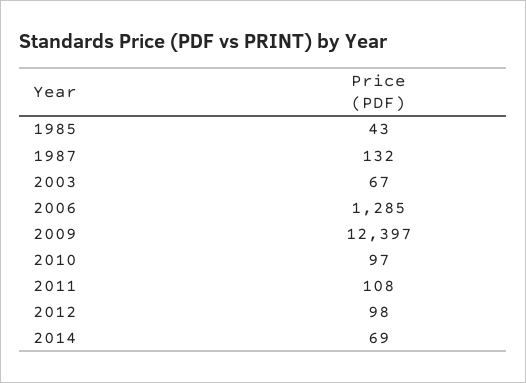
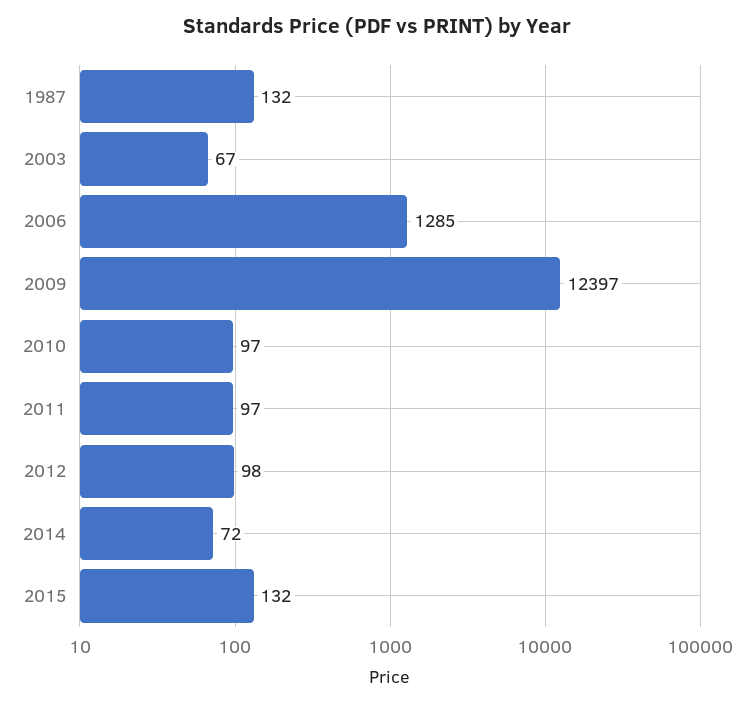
1985: 43 -> none
2011: 108 -> 97
2014: 69 -> 72
2015: none -> 132

